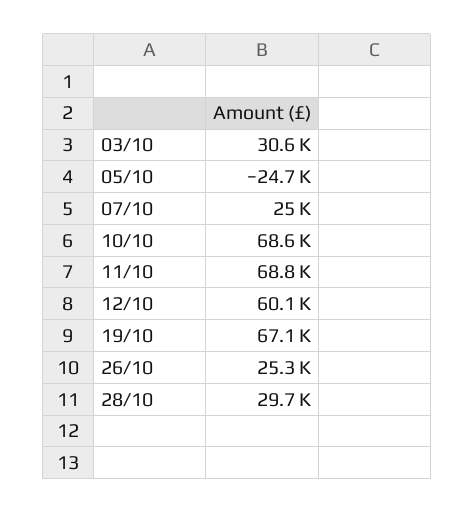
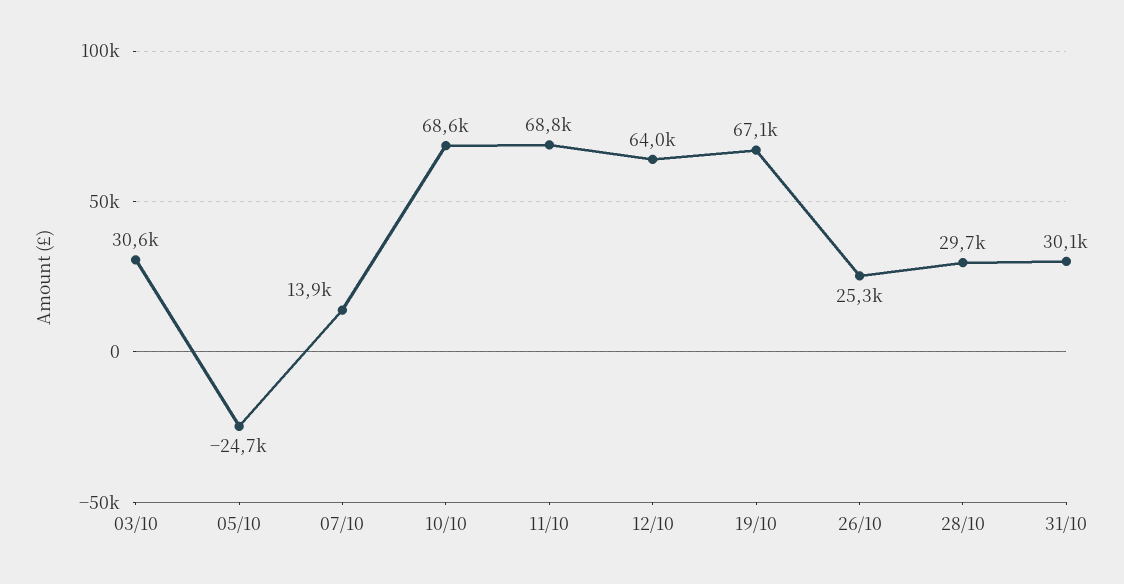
07/10: 25000 -> 13900
12/10: 60100 -> 64000
31/10: none -> 30100

